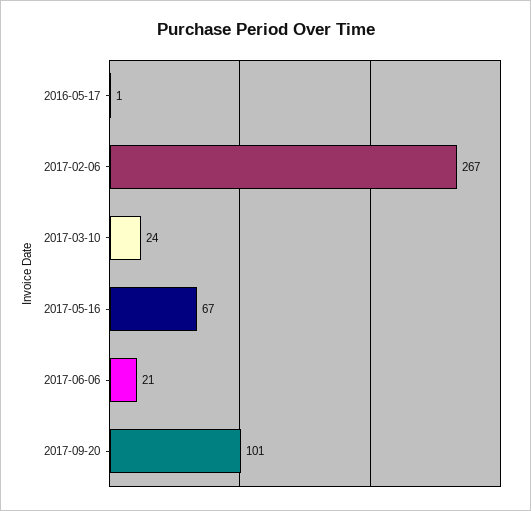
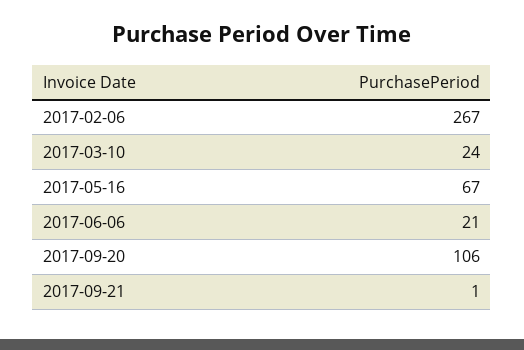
2016-05-17: 1 -> none
2017-09-20: 101 -> 106
2017-09-21: none -> 1

